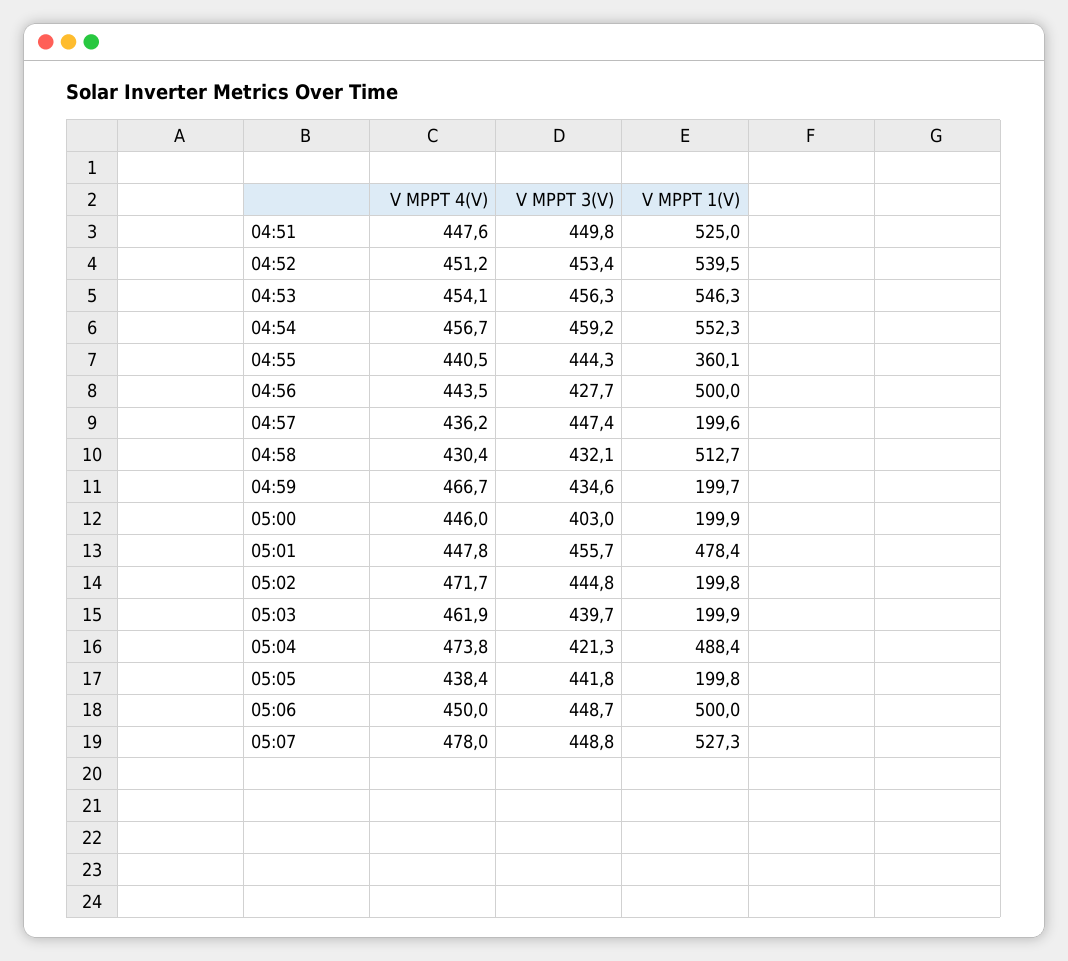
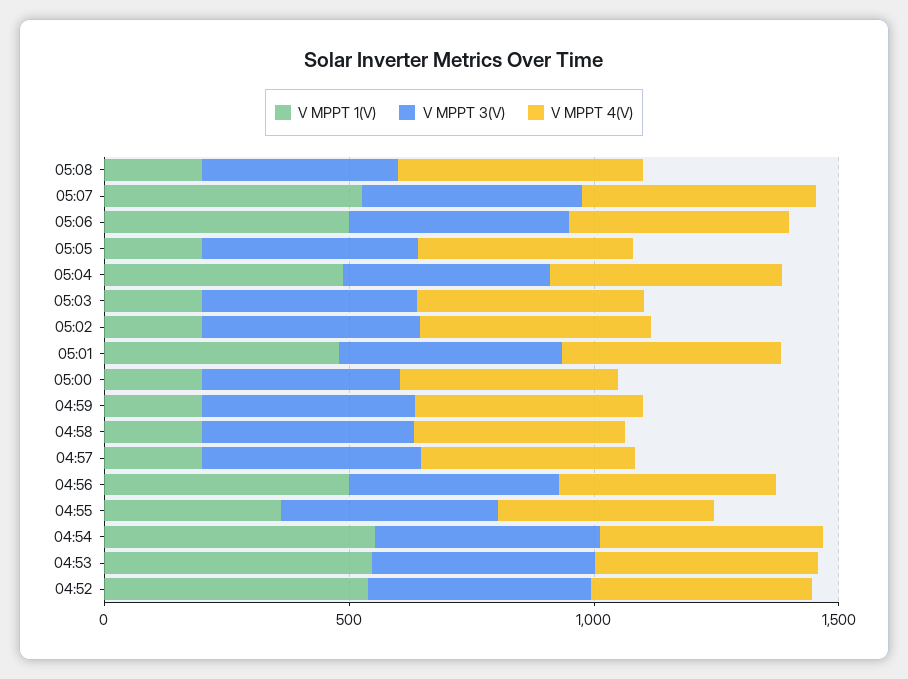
V MPPT 4(V), 04:51: 447.6 -> none
V MPPT 3(V), 04:51: 449.8 -> none
V MPPT 1(V), 04:51: 525 -> none
V MPPT 1(V), 04:58: 512.7 -> 200
V MPPT 1(V), 05:08: none -> 200
V MPPT 3(V), 05:08: none -> 400
V MPPT 4(V), 05:08: none -> 500

